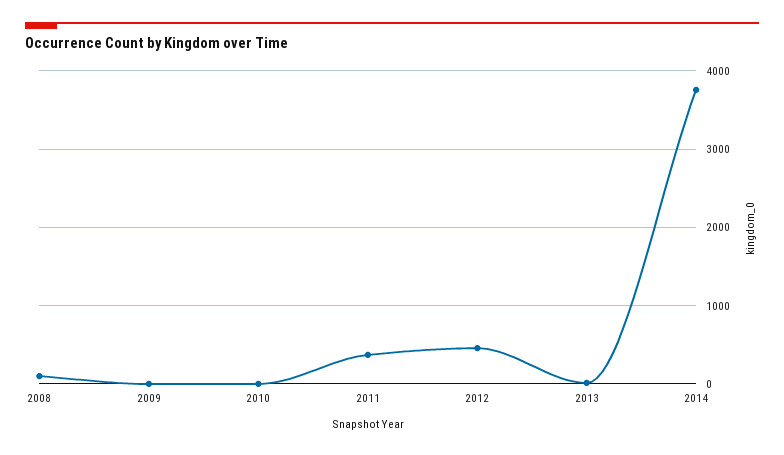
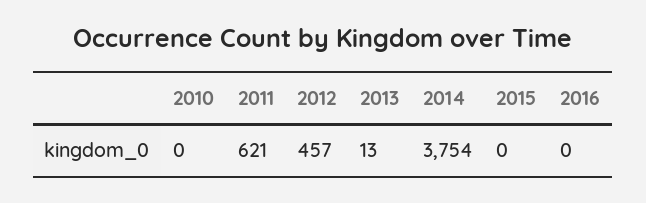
2008: 100 -> none
2009: 0 -> none
2011: 400 -> 621
2015: none -> 0
2016: none -> 0

